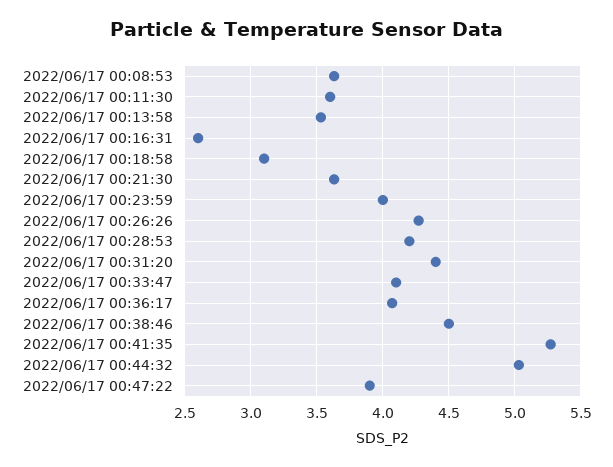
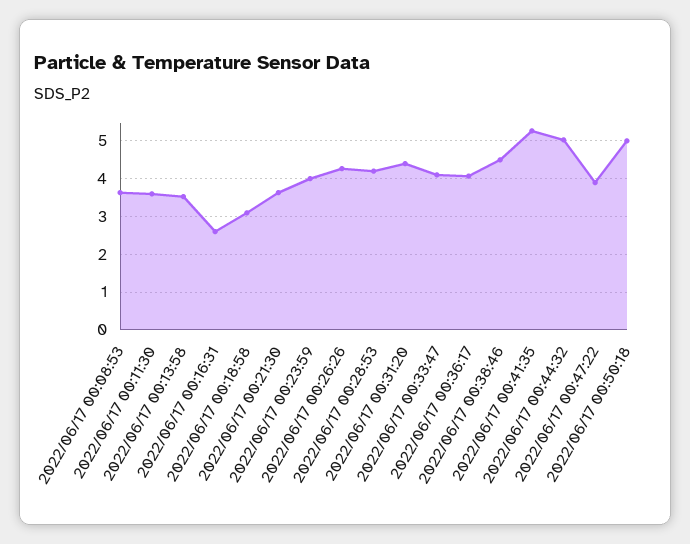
2022/06/17 00:50:18: none -> 5

